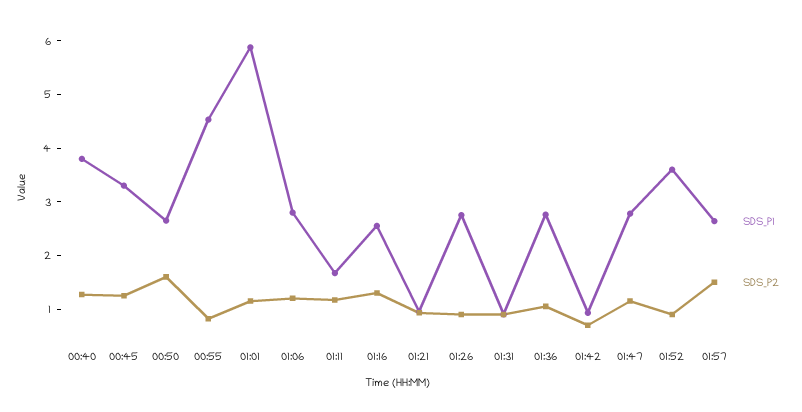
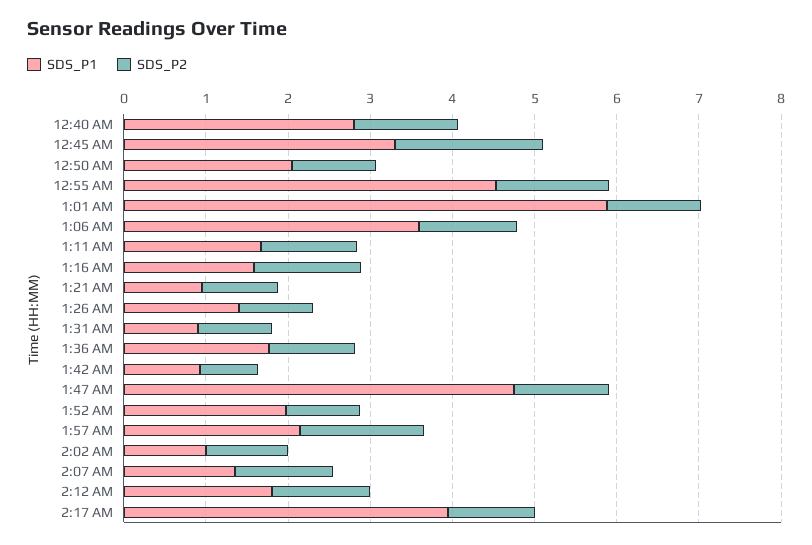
SDS_P1, 00:40: 3.8 -> 2.8
SDS_P2, 00:45: 1.2 -> 1.8
SDS_P1, 00:50: 2.6 -> 2
SDS_P2, 00:50: 1.6 -> 1
SDS_P2, 00:55: 0.8 -> 1.4
SDS_P1, 01:06: 2.8 -> 3.6
SDS_P1, 01:16: 2.6 -> 1.6
SDS_P1, 01:26: 2.8 -> 1.4
SDS_P1, 01:36: 2.8 -> 1.8
SDS_P1, 01:47: 2.8 -> 4.8
SDS_P1, 01:52: 3.6 -> 2
SDS_P1, 01:57: 2.6 -> 2.2
SDS_P1, 2:02 AM: none -> 1
SDS_P2, 2:02 AM: none -> 1
SDS_P1, 2:07 AM: none -> 1.4
SDS_P2, 2:07 AM: none -> 1.2
SDS_P1, 2:12 AM: none -> 1.8
SDS_P2, 2:12 AM: none -> 1.2
SDS_P1, 2:17 AM: none -> 4
SDS_P2, 2:17 AM: none -> 1

